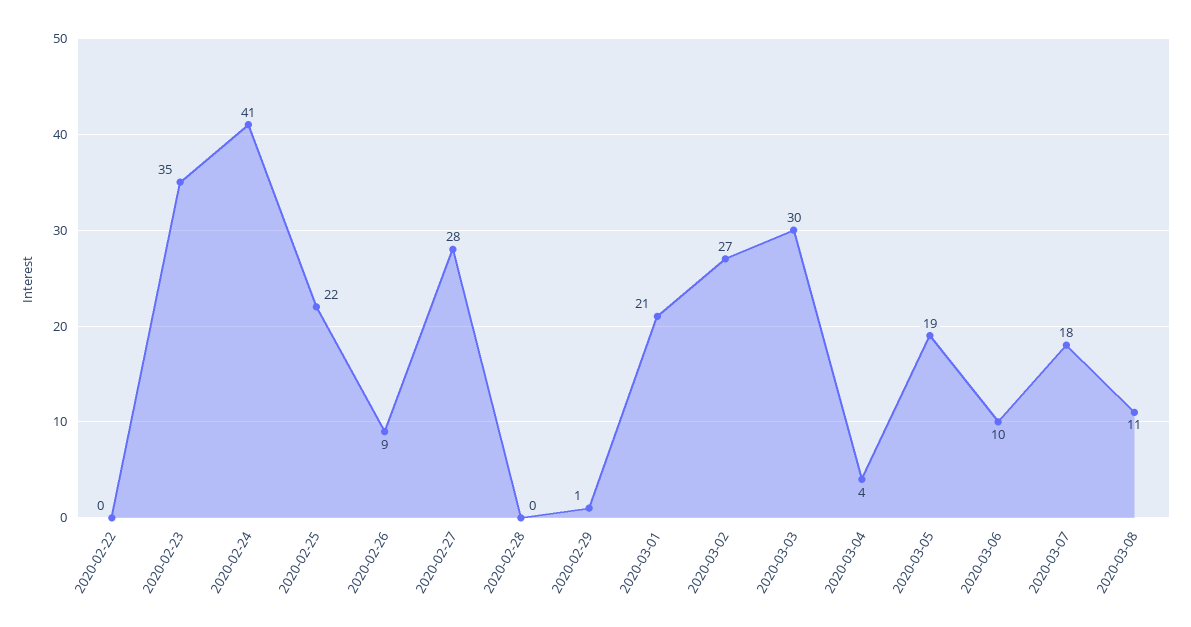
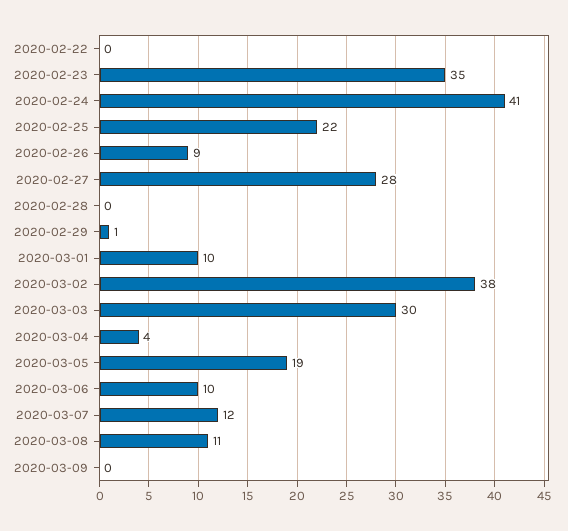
2020-03-01: 21 -> 10
2020-03-02: 27 -> 38
2020-03-07: 18 -> 12
2020-03-09: none -> 0

